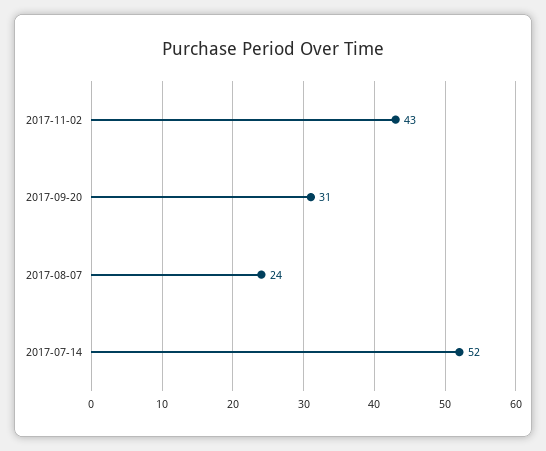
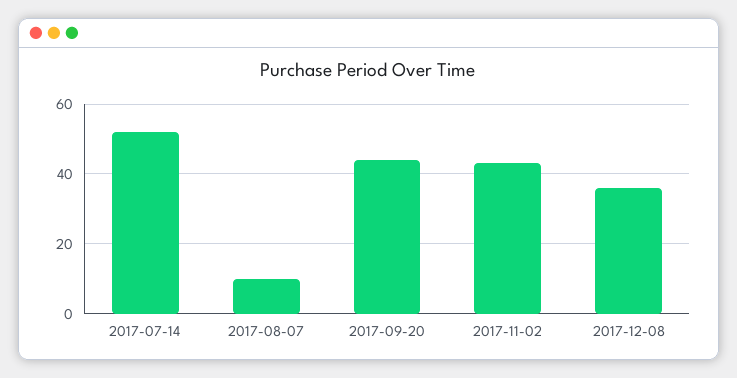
2017-09-20: 31 -> 45
2017-08-07: 24 -> 10
2017-12-08: none -> 35

